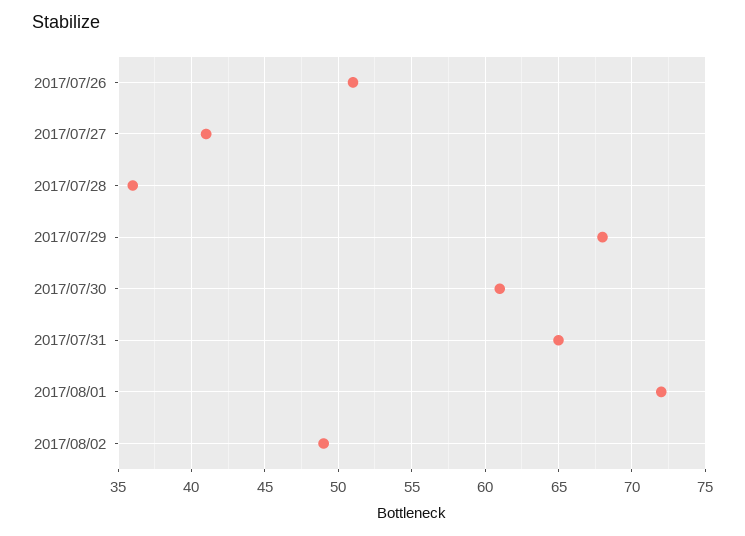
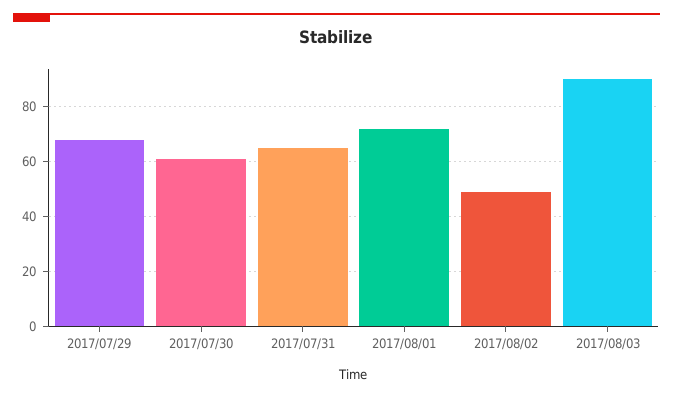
2017/07/26: 51 -> none
2017/07/27: 41 -> none
2017/07/28: 36 -> none
2017/08/03: none -> 90

